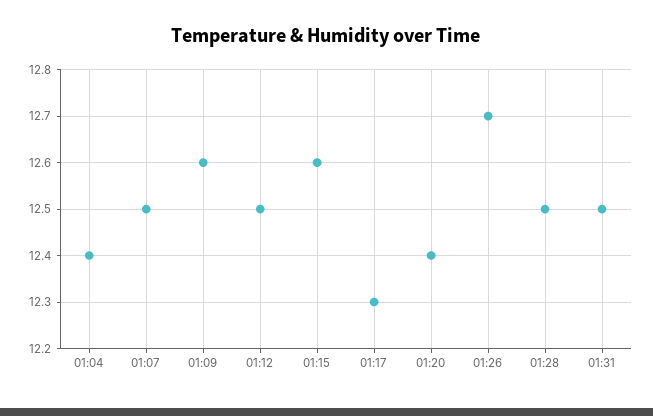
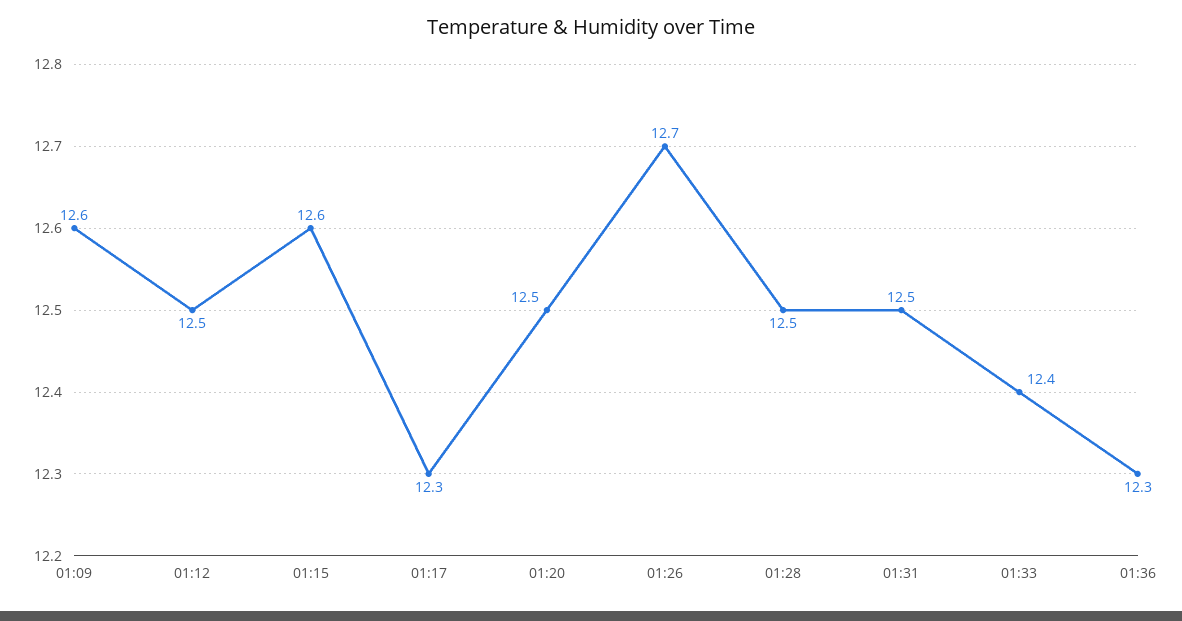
01:04: 12.4 -> none
01:07: 12.5 -> none
01:20: 12.4 -> 12.5
01:33: none -> 12.4
01:36: none -> 12.3

